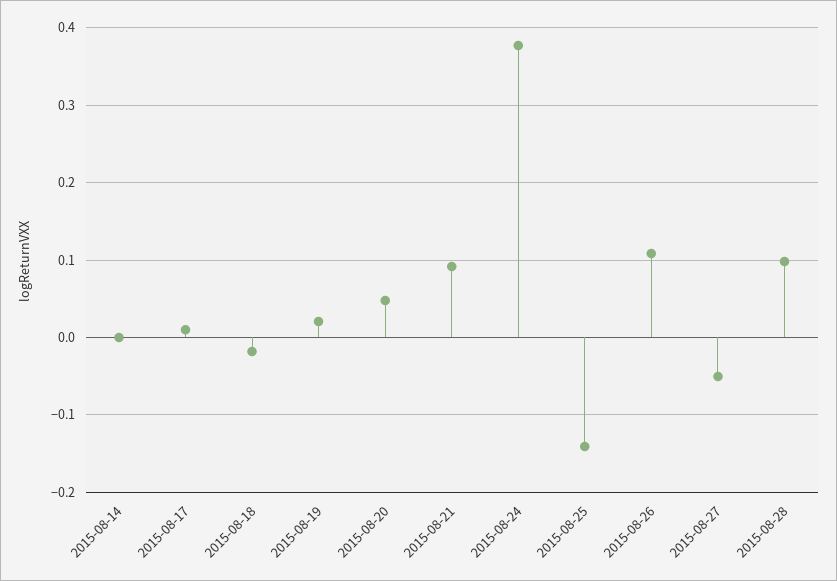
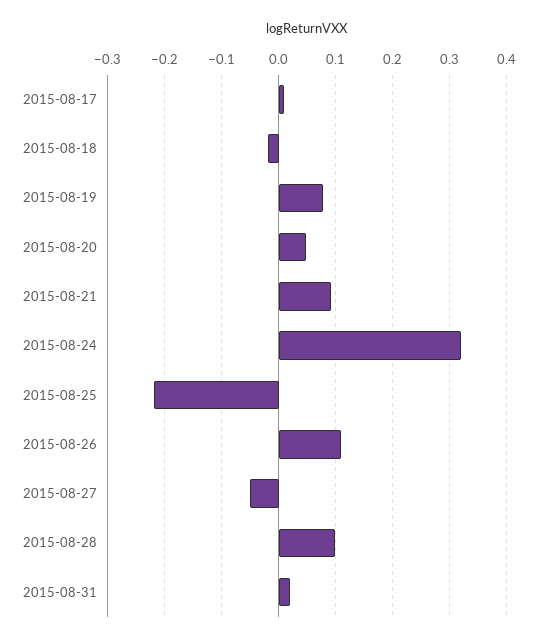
2015-08-14: 0 -> none
2015-08-19: 0.02 -> 0.08
2015-08-24: 0.38 -> 0.32
2015-08-25: -0.14 -> -0.22
2015-08-31: none -> 0.02

